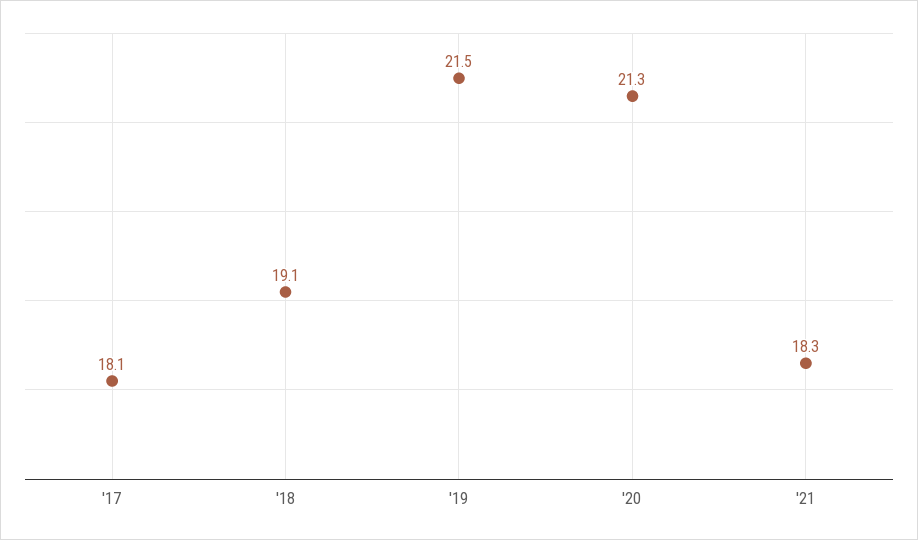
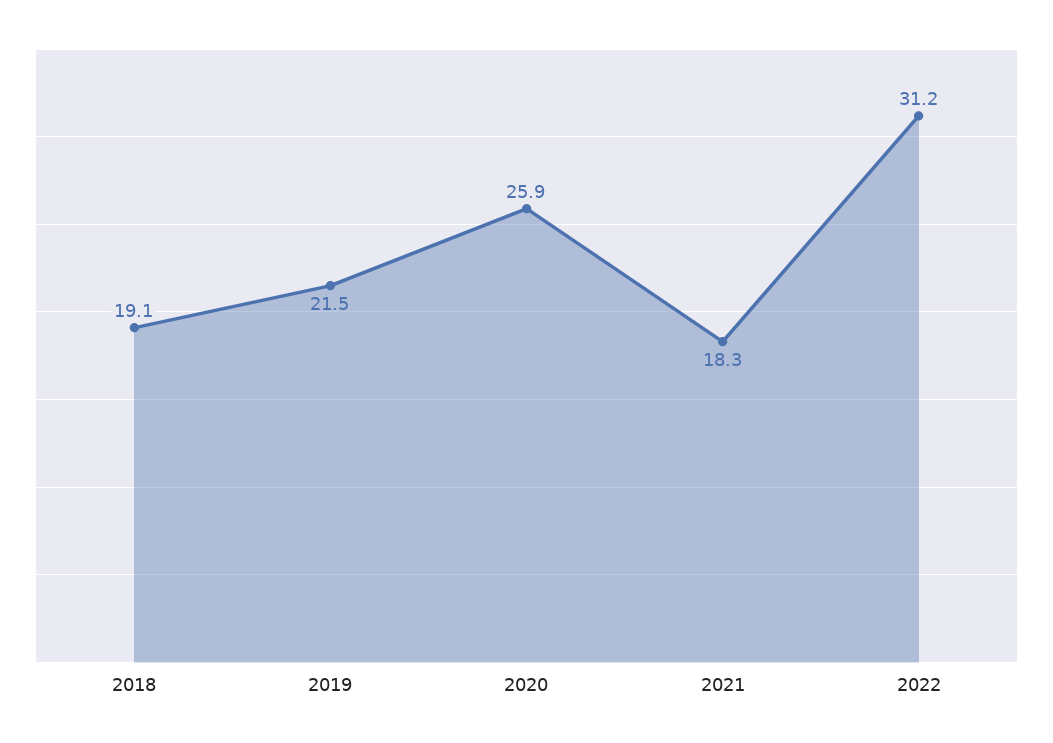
'17: 18.1 -> none
'20: 21.3 -> 25.9
2022: none -> 31.2

